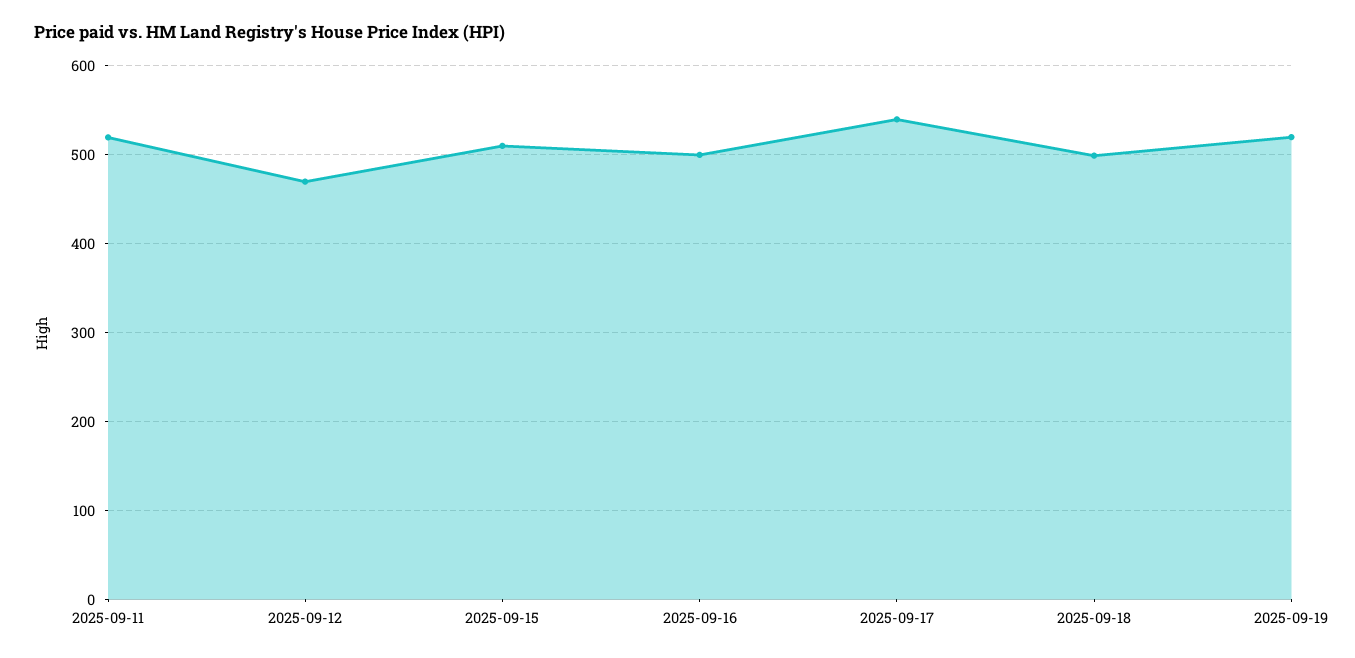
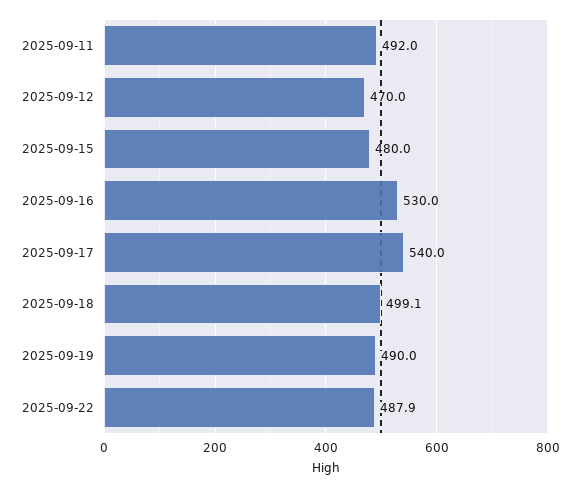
2025-09-11: 520 -> 492
2025-09-15: 510 -> 480
2025-09-16: 500 -> 530
2025-09-19: 520 -> 490
2025-09-22: none -> 487.9

